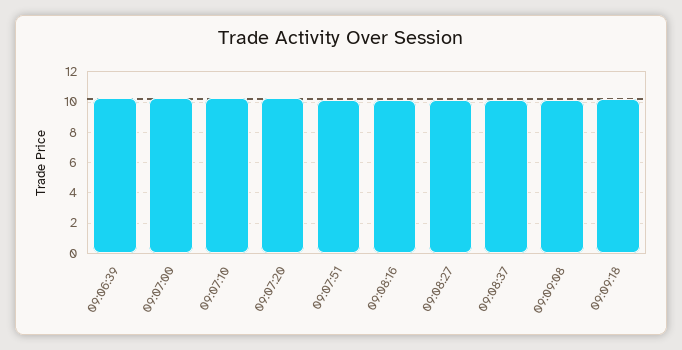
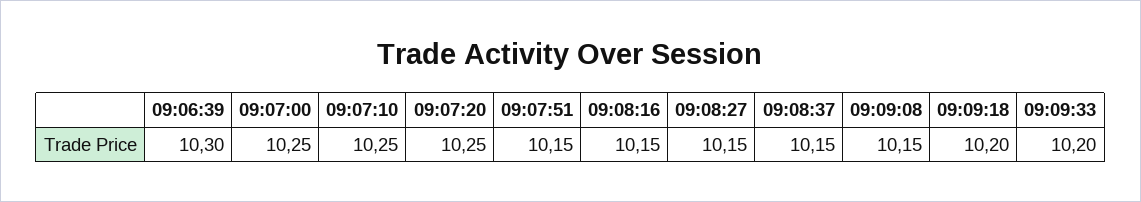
09:09:33: none -> 10.2

